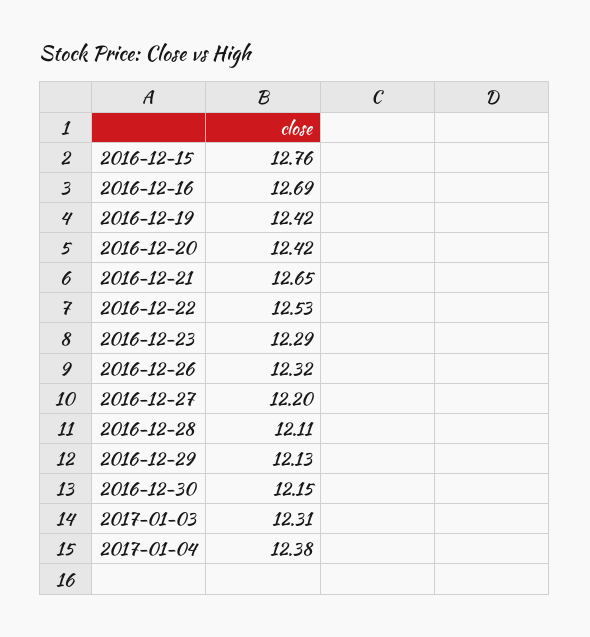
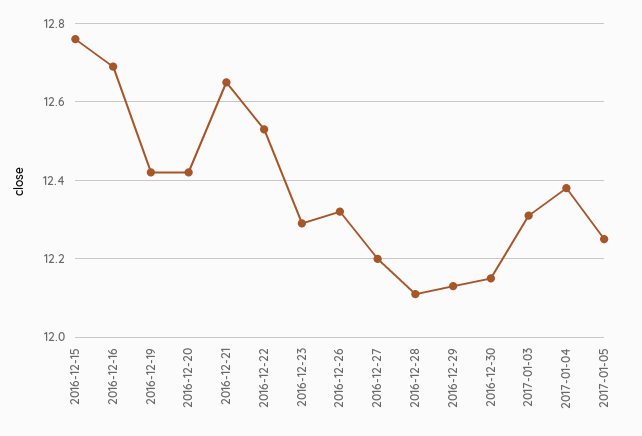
2017-01-05: none -> 12.25

